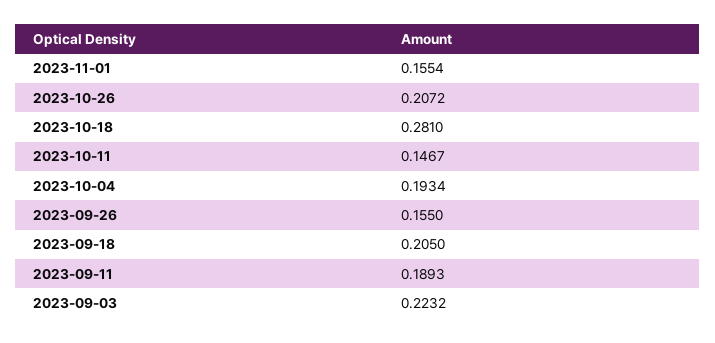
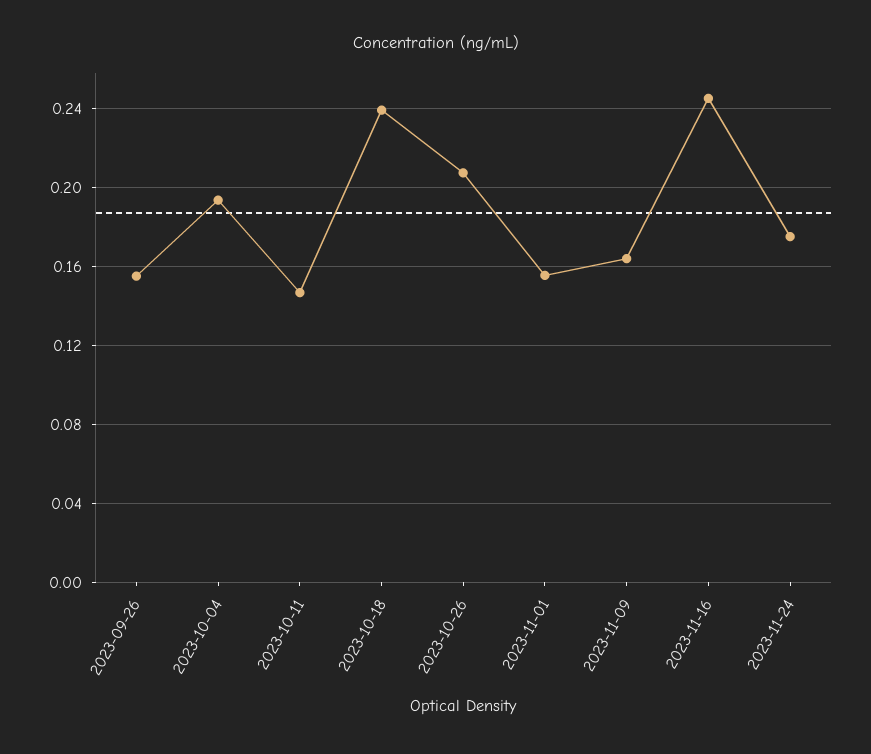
2023-10-18: 0.281 -> 0.24
2023-09-18: 0.205 -> none
2023-09-11: 0.1893 -> none
2023-09-03: 0.2232 -> none
2023-11-09: none -> 0.165
2023-11-16: none -> 0.245
2023-11-24: none -> 0.175

